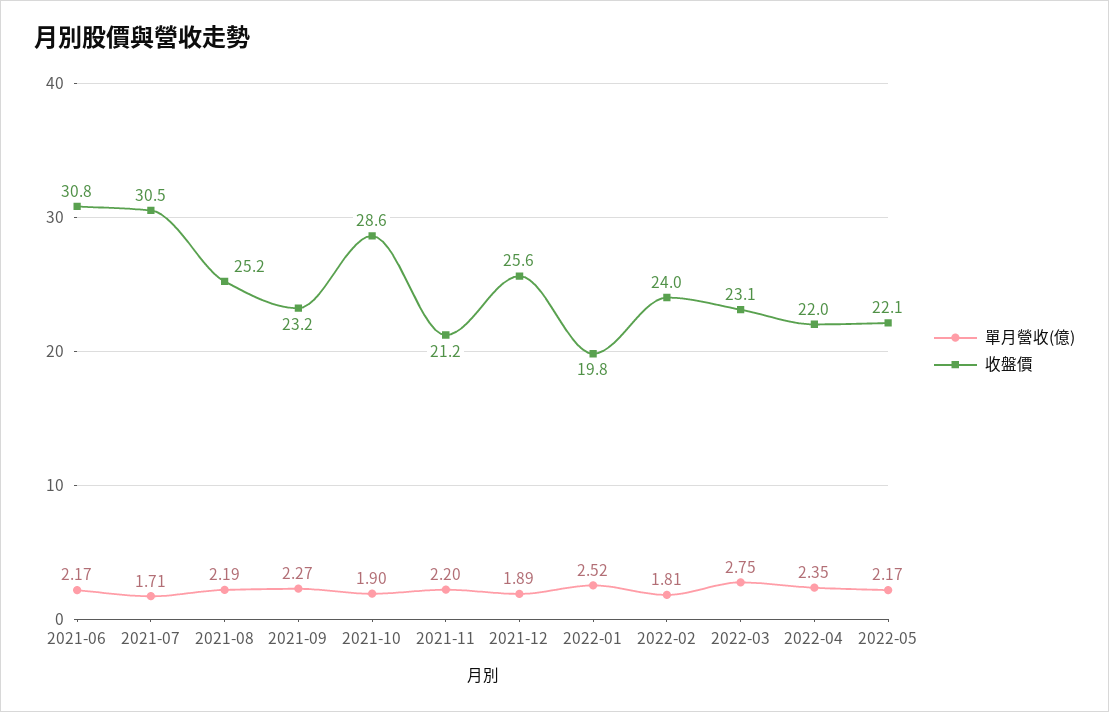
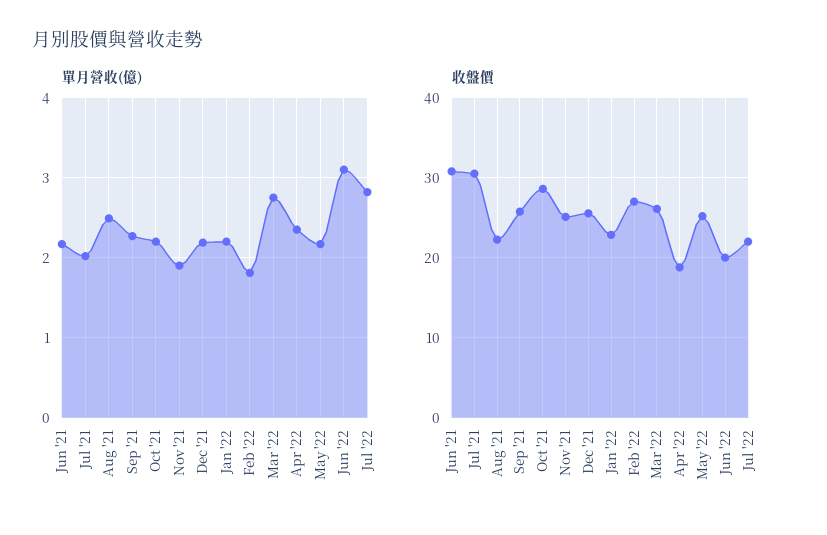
單月營收(億), 2021-07: 1.71 -> 2
單月營收(億), 2021-08: 2.19 -> 2.5
收盤價, 2021-08: 25.2 -> 22
收盤價, 2021-09: 23.2 -> 26
單月營收(億), 2021-10: 1.9 -> 2.2
單月營收(億), 2021-11: 2.2 -> 1.9
收盤價, 2021-11: 21.2 -> 25
單月營收(億), 2021-12: 1.89 -> 2.2
單月營收(億), 2022-01: 2.52 -> 2.2
收盤價, 2022-01: 19.8 -> 23
收盤價, 2022-02: 24 -> 27
收盤價, 2022-03: 23.1 -> 26
收盤價, 2022-04: 22 -> 19
收盤價, 2022-05: 22.1 -> 25
單月營收(億), Jun '22: none -> 3.1
單月營收(億), Jul '22: none -> 2.8
收盤價, Jun '22: none -> 20
收盤價, Jul '22: none -> 22

